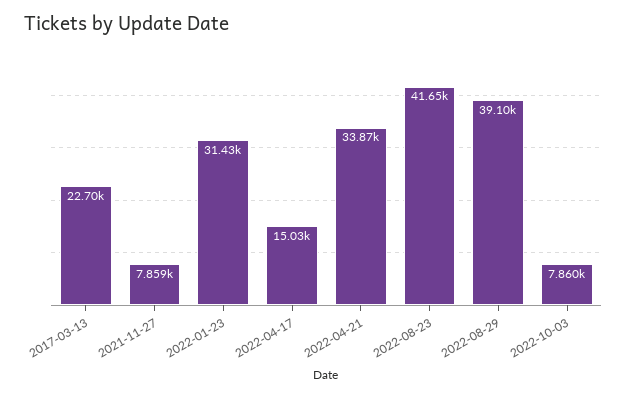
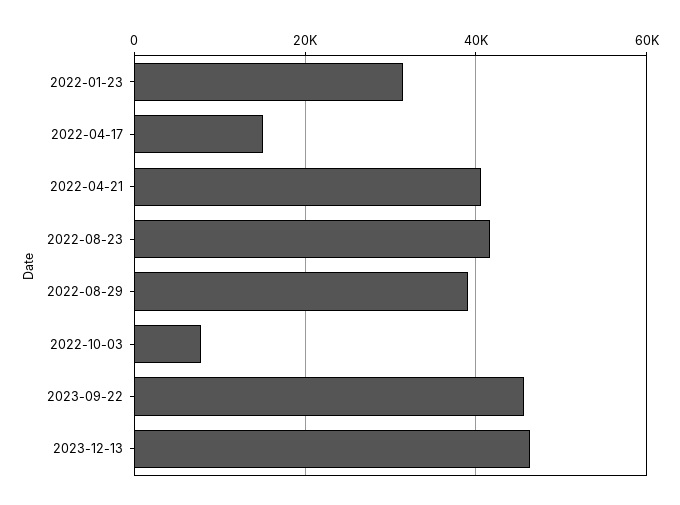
2017-03-13: 22700 -> none
2021-11-27: 7859 -> none
2022-04-21: 33870 -> 40000
2023-09-22: none -> 46000
2023-12-13: none -> 46000

